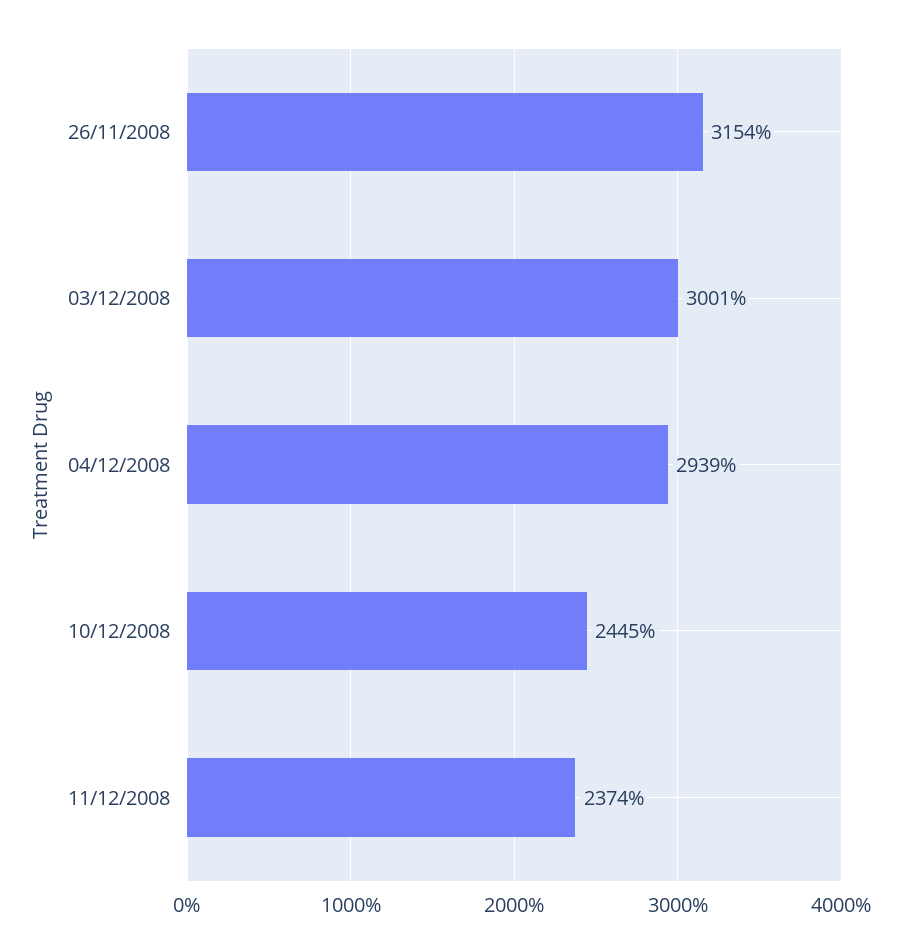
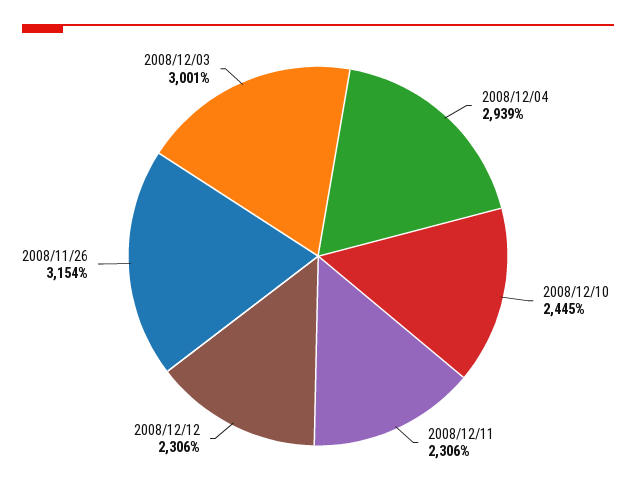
11/12/2008: 2374 -> 2306
2008/12/12: none -> 2306

